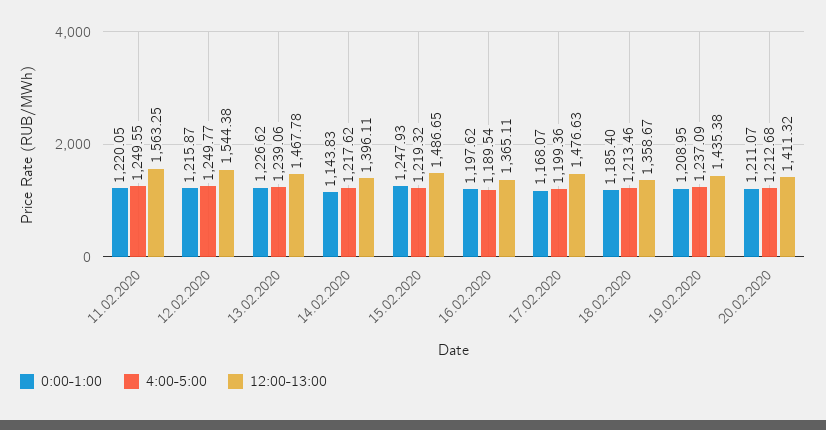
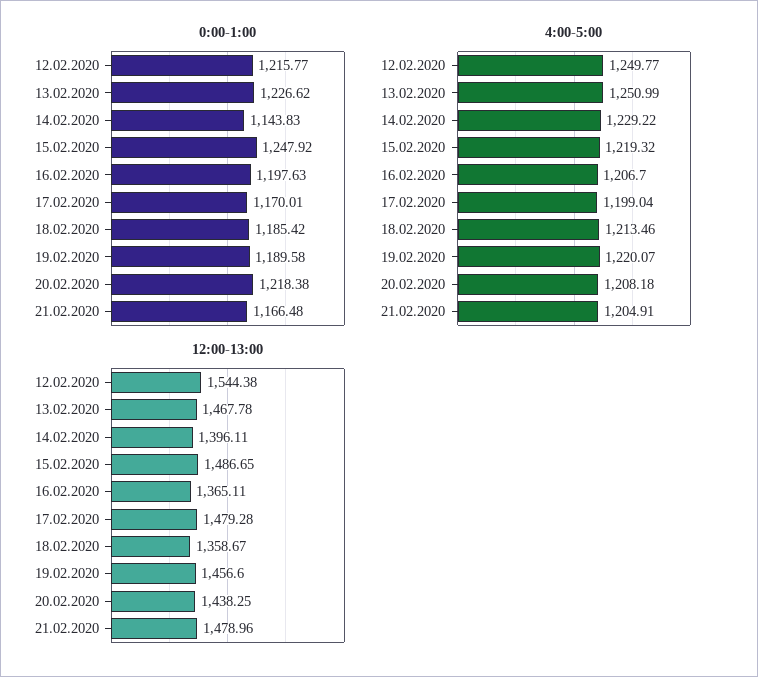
0:00-1:00, 11.02.2020: 1220.05 -> none
4:00-5:00, 11.02.2020: 1249.55 -> none
12:00-13:00, 11.02.2020: 1563.25 -> none
0:00-1:00, 12.02.2020: 1215.87 -> 1215.77
4:00-5:00, 13.02.2020: 1239.06 -> 1250.99
4:00-5:00, 14.02.2020: 1217.62 -> 1229.22
0:00-1:00, 15.02.2020: 1247.93 -> 1247.92
0:00-1:00, 16.02.2020: 1197.62 -> 1197.63
4:00-5:00, 16.02.2020: 1189.54 -> 1206.7
0:00-1:00, 17.02.2020: 1168.07 -> 1170.01
4:00-5:00, 17.02.2020: 1199.36 -> 1199.04
12:00-13:00, 17.02.2020: 1476.63 -> 1479.28
0:00-1:00, 18.02.2020: 1185.4 -> 1185.42
0:00-1:00, 19.02.2020: 1208.95 -> 1189.58
4:00-5:00, 19.02.2020: 1237.09 -> 1220.07
12:00-13:00, 19.02.2020: 1435.38 -> 1456.6
0:00-1:00, 20.02.2020: 1211.07 -> 1218.38
4:00-5:00, 20.02.2020: 1212.68 -> 1208.18
12:00-13:00, 20.02.2020: 1411.32 -> 1438.25
0:00-1:00, 21.02.2020: none -> 1166.48
4:00-5:00, 21.02.2020: none -> 1204.91
12:00-13:00, 21.02.2020: none -> 1478.96

